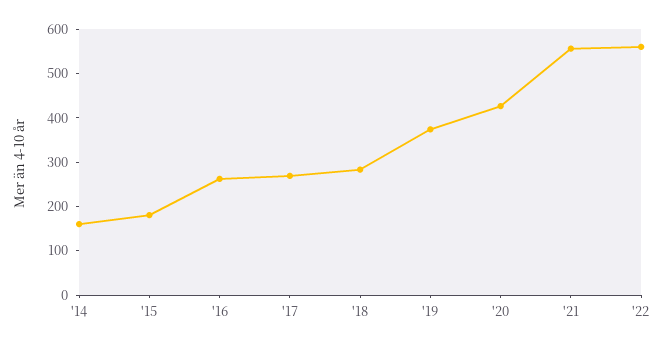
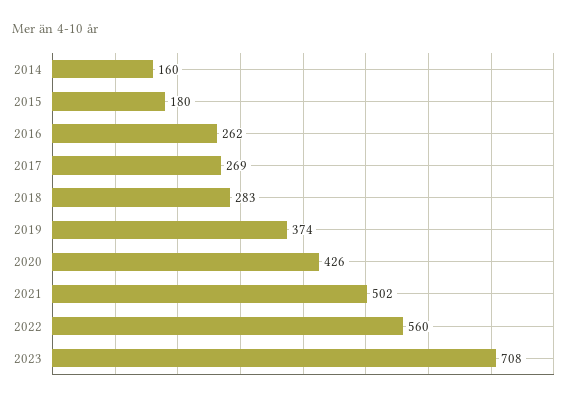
'21: 560 -> 502
2023: none -> 708

